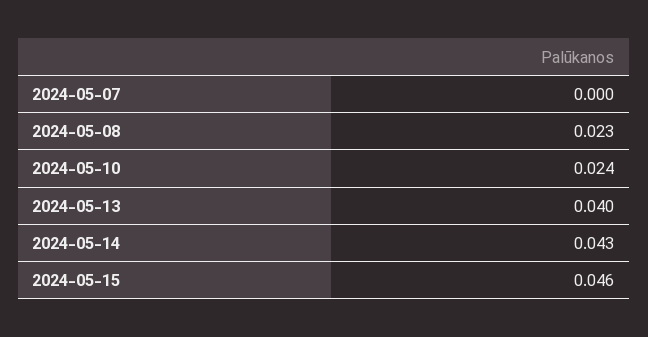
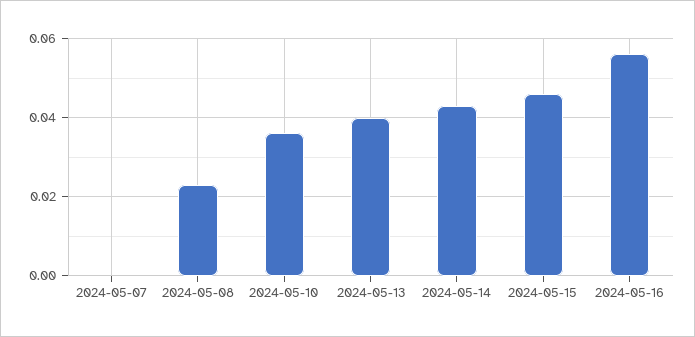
2024-05-10: 0.024 -> 0.035
2024-05-16: none -> 0.055

